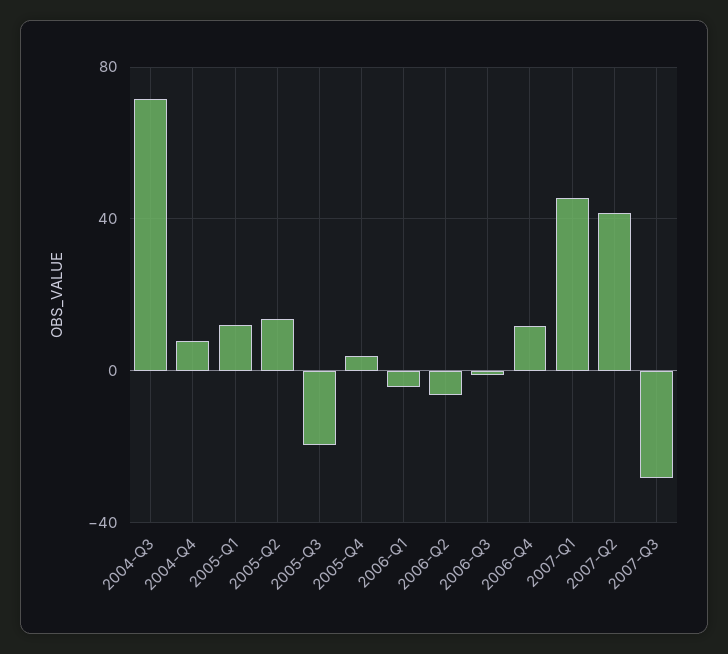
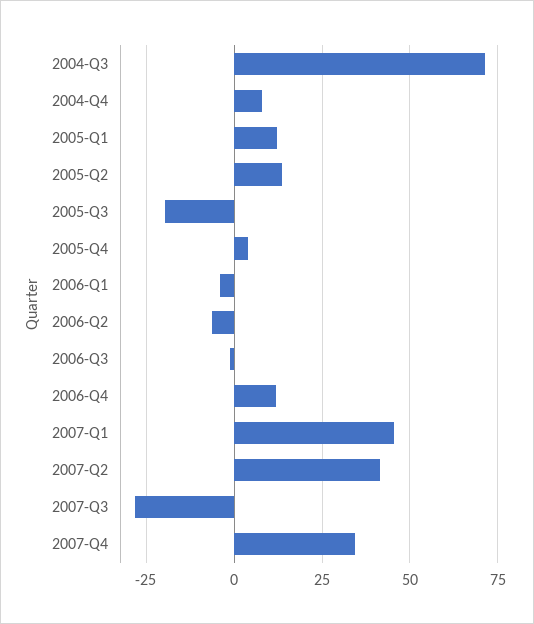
2007-Q4: none -> 35

